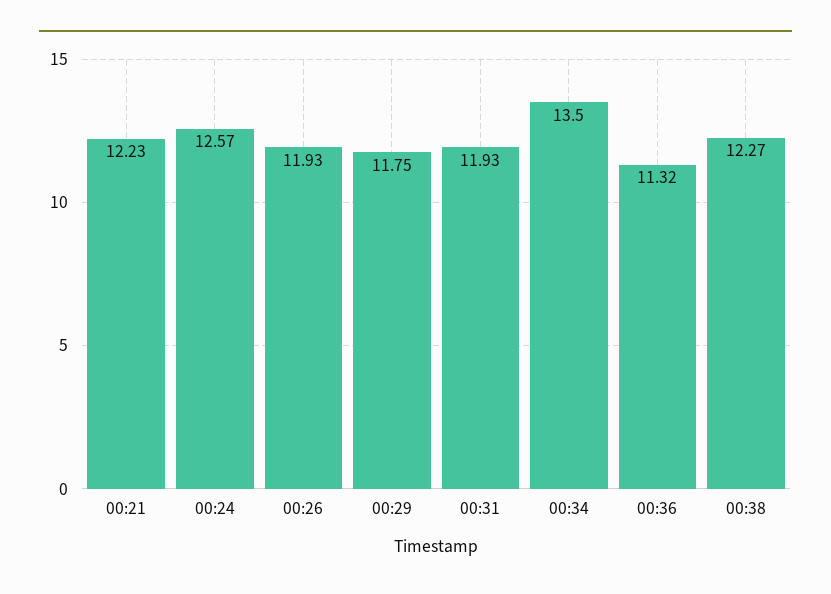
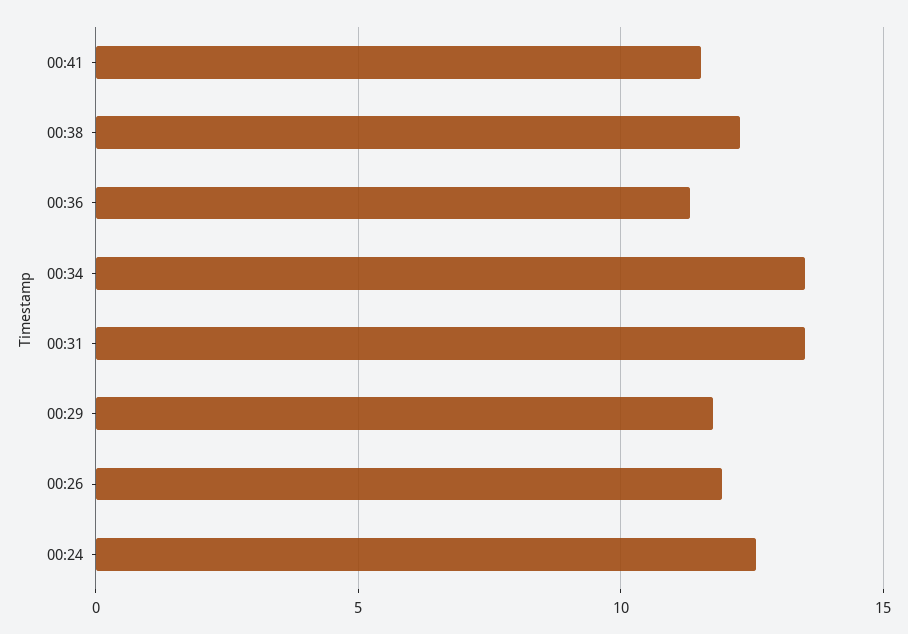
00:21: 12.23 -> none
00:31: 11.93 -> 13.5
00:41: none -> 11.5

